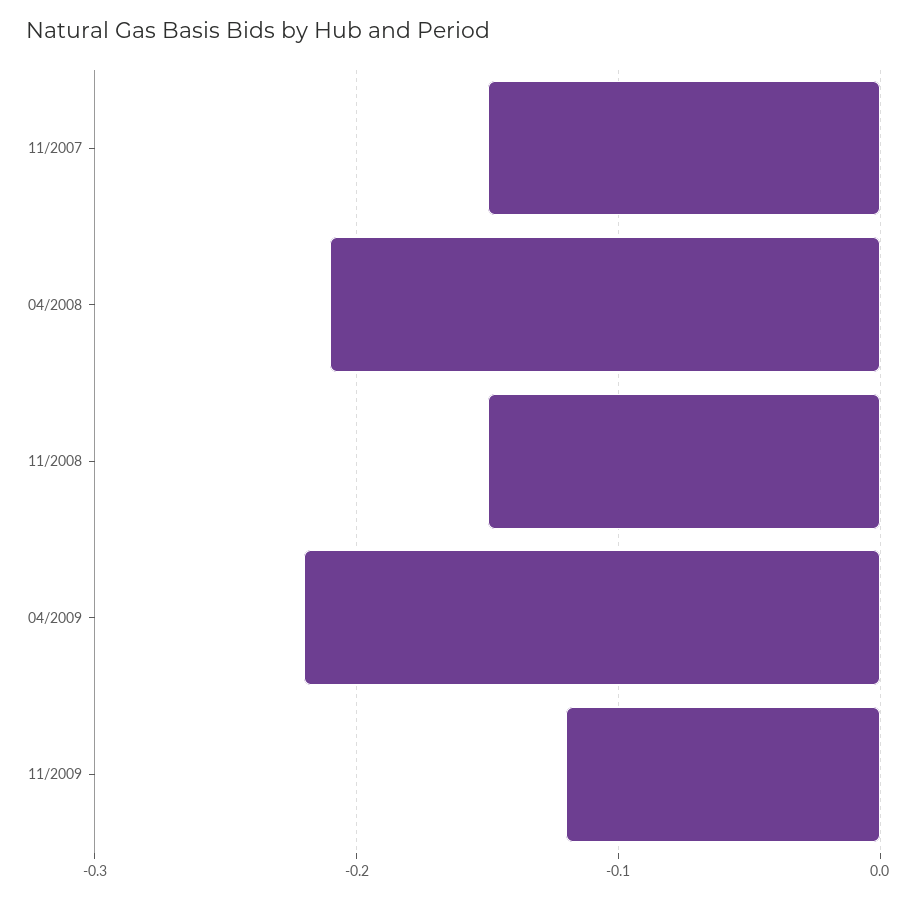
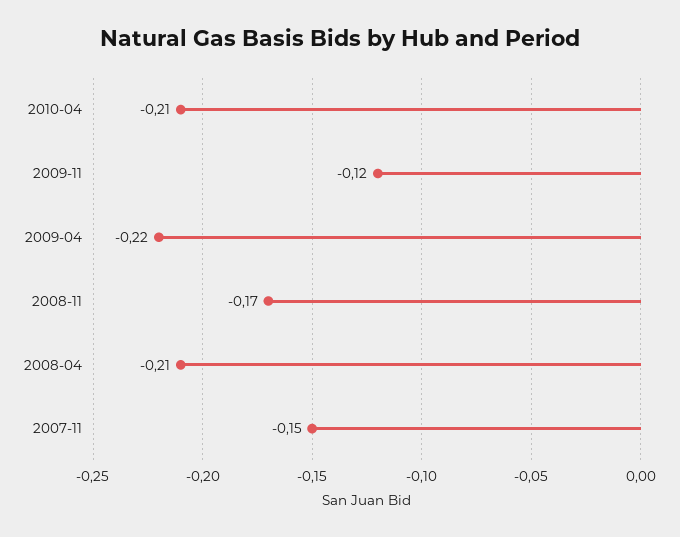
11/2008: -0.15 -> -0.17
2010-04: none -> -0.21

